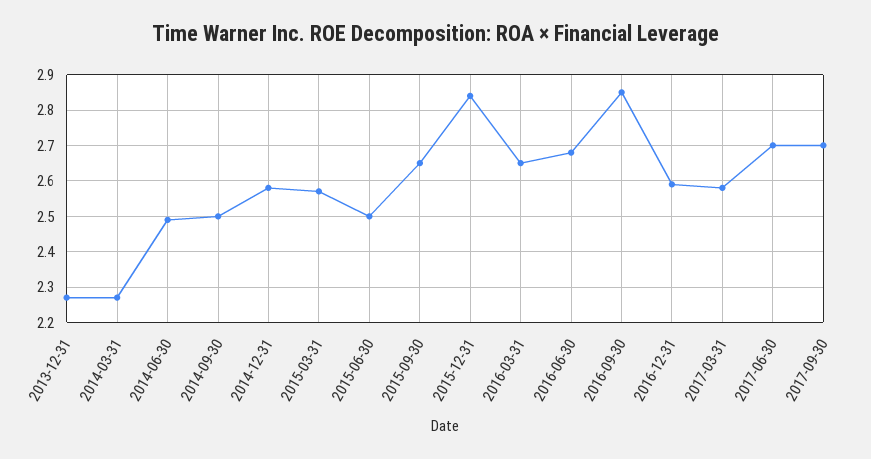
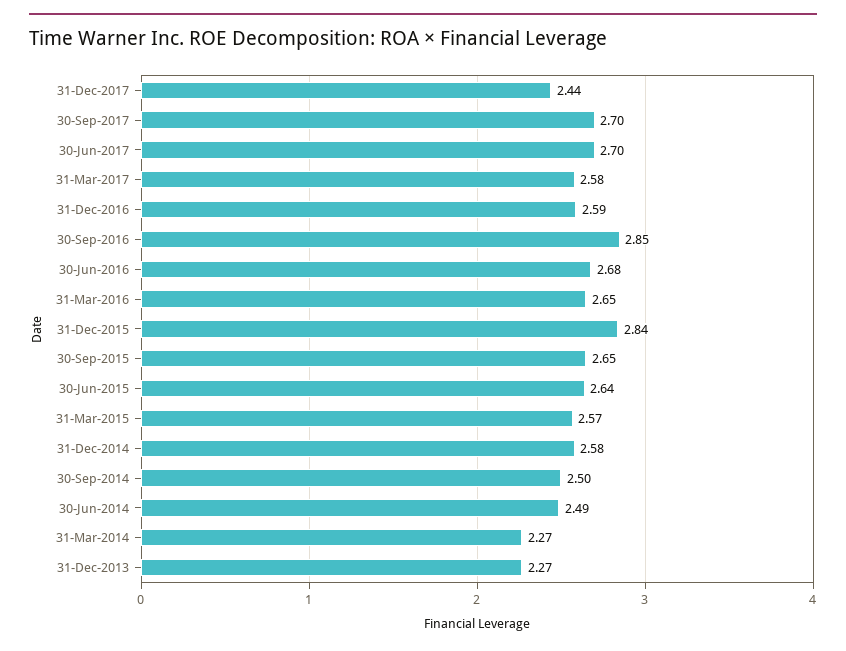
2015-06-30: 2.5 -> 2.64
31-Dec-2017: none -> 2.44

